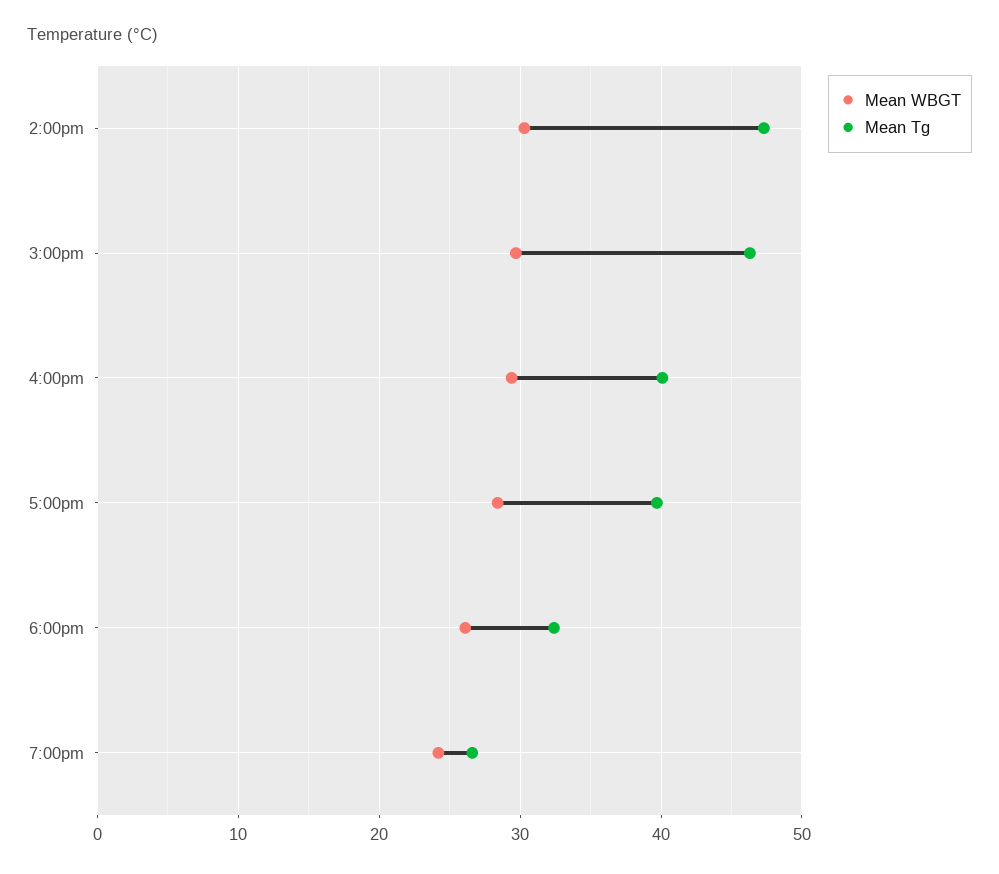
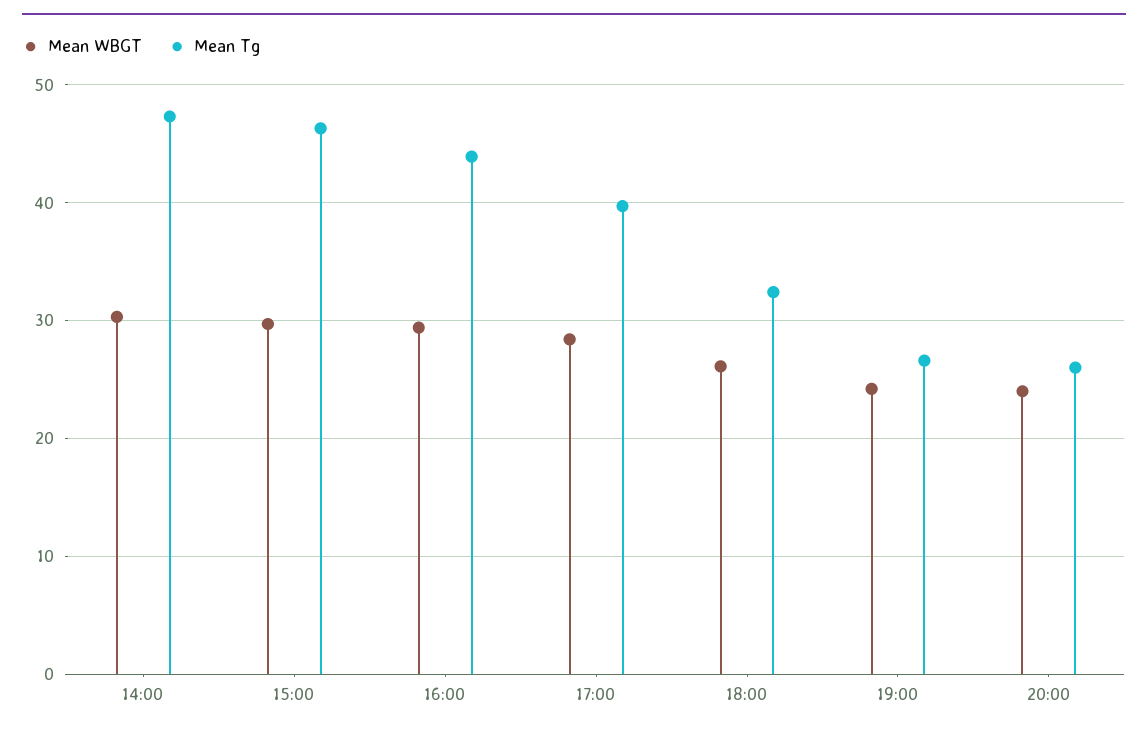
Mean Tg, 4:00pm: 40 -> 44
Mean WBGT, 20:00: none -> 24
Mean Tg, 20:00: none -> 26

